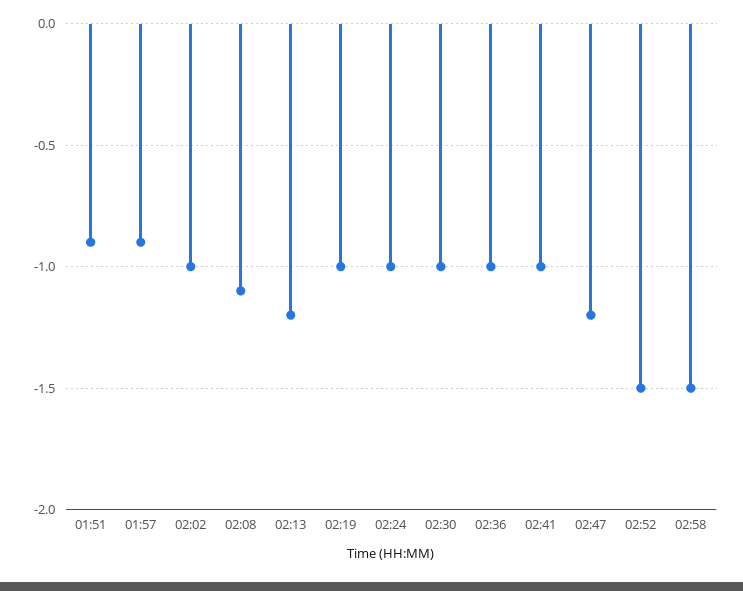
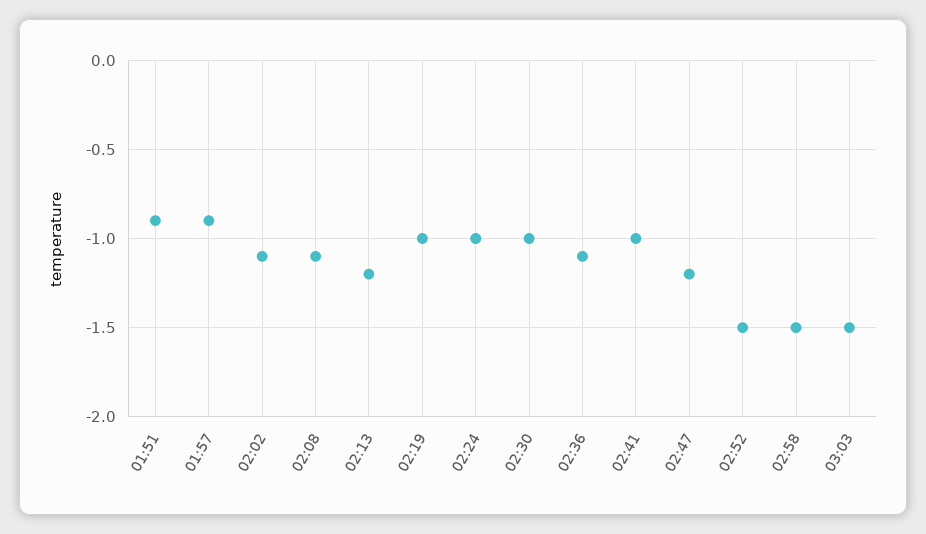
02:02: -1 -> -1.1
02:36: -1 -> -1.1
03:03: none -> -1.5

